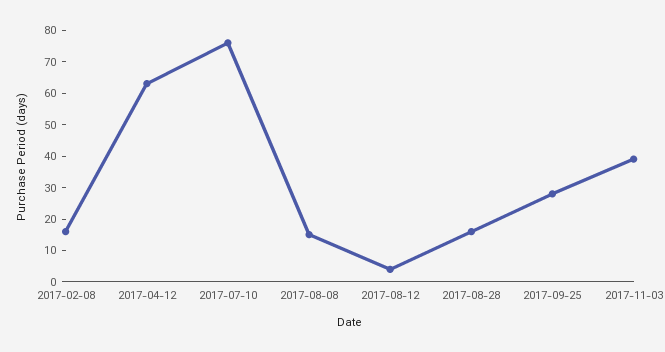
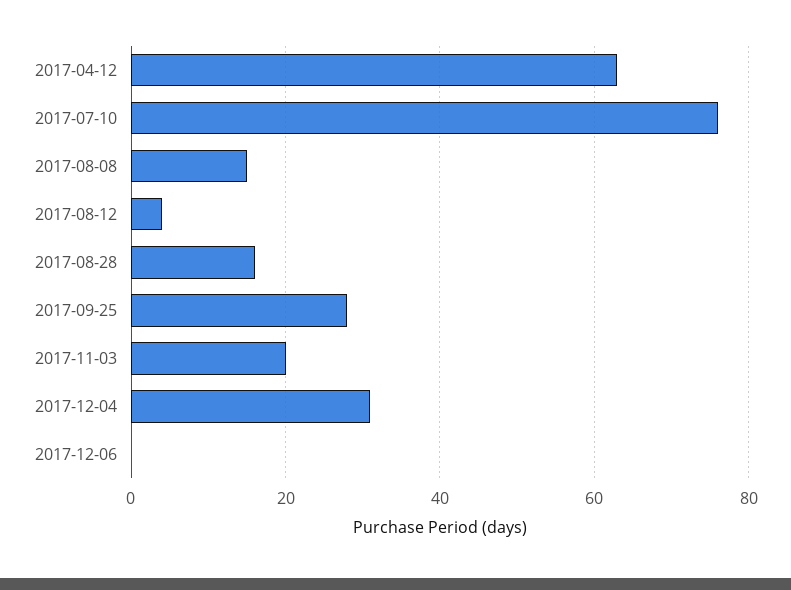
2017-02-08: 15 -> none
2017-11-03: 40 -> 20
2017-12-04: none -> 30
2017-12-06: none -> 0

